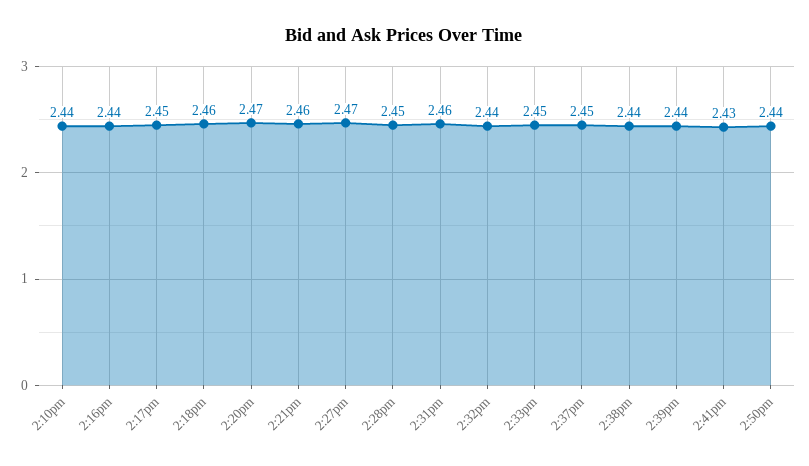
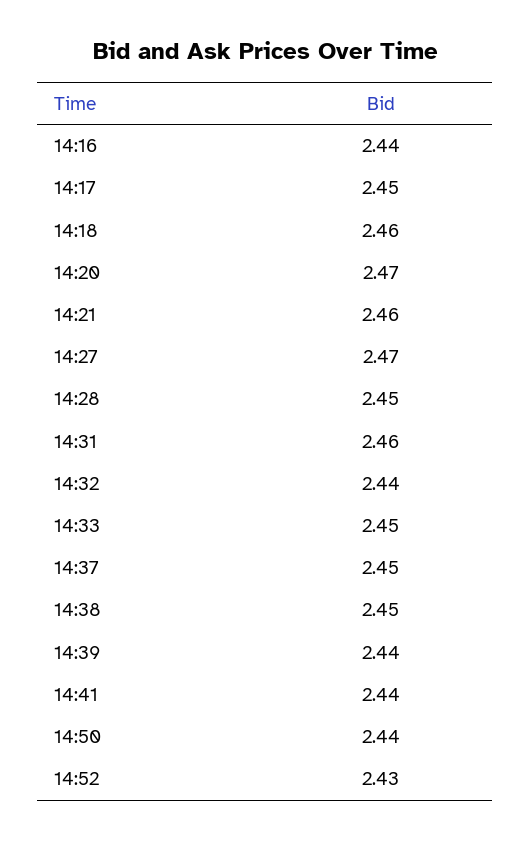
2:10pm: 2.44 -> none
2:38pm: 2.44 -> 2.45
2:41pm: 2.43 -> 2.44
14:52: none -> 2.43

